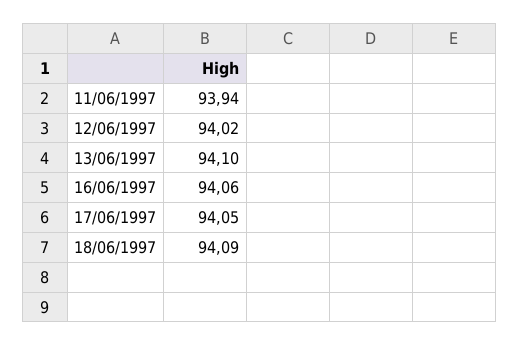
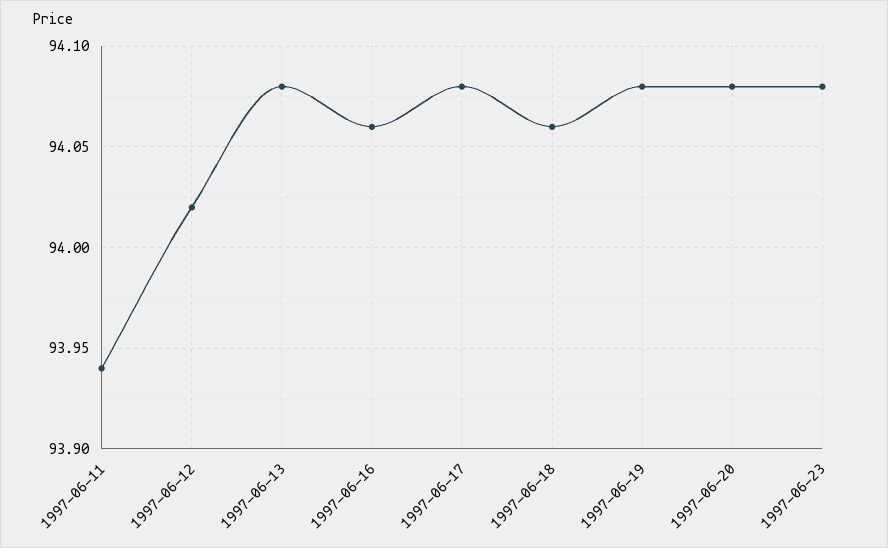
13/06/1997: 94.1 -> 94.08
17/06/1997: 94.05 -> 94.08
18/06/1997: 94.09 -> 94.06
1997-06-19: none -> 94.08
1997-06-20: none -> 94.08
1997-06-23: none -> 94.08

